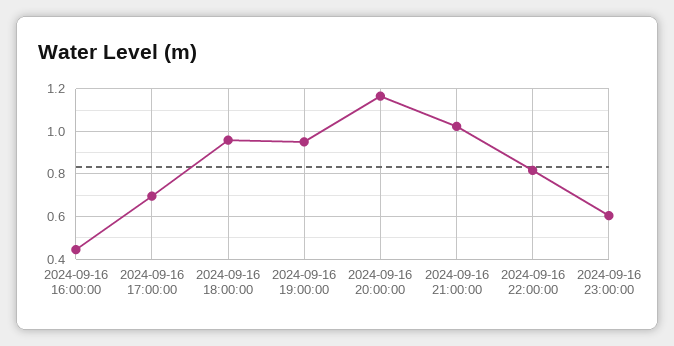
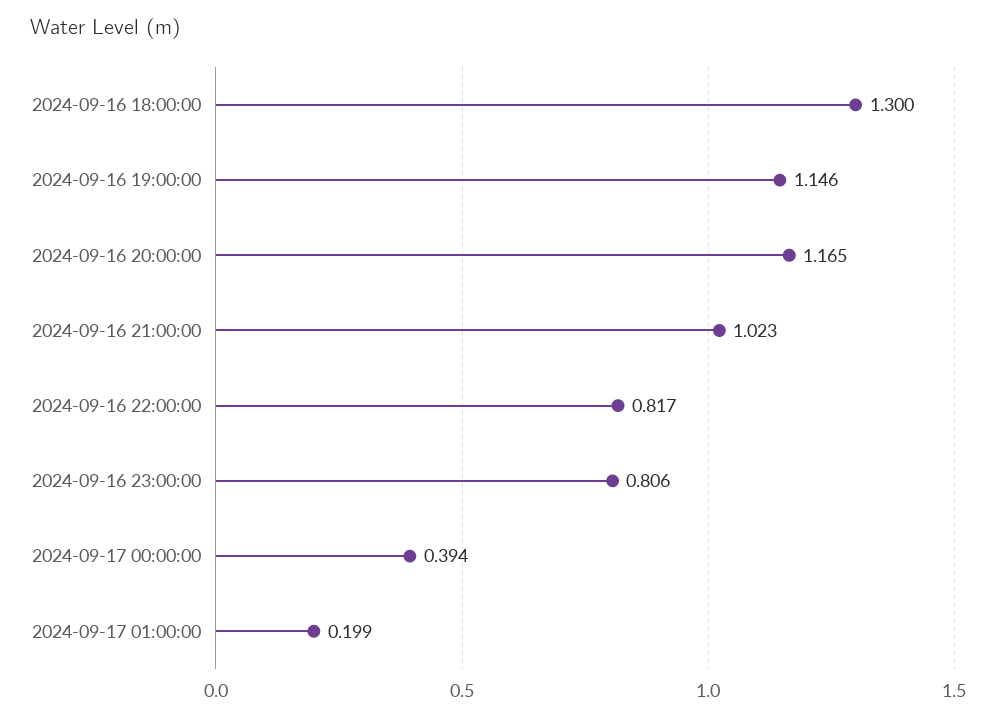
2024-09-16 16:00:00: 0.45 -> none
2024-09-16 17:00:00: 0.7 -> none
2024-09-16 18:00:00: 0.95 -> 1.3
2024-09-16 19:00:00: 0.95 -> 1.146
2024-09-16 23:00:00: 0.6 -> 0.806
2024-09-17 00:00:00: none -> 0.394
2024-09-17 01:00:00: none -> 0.199

